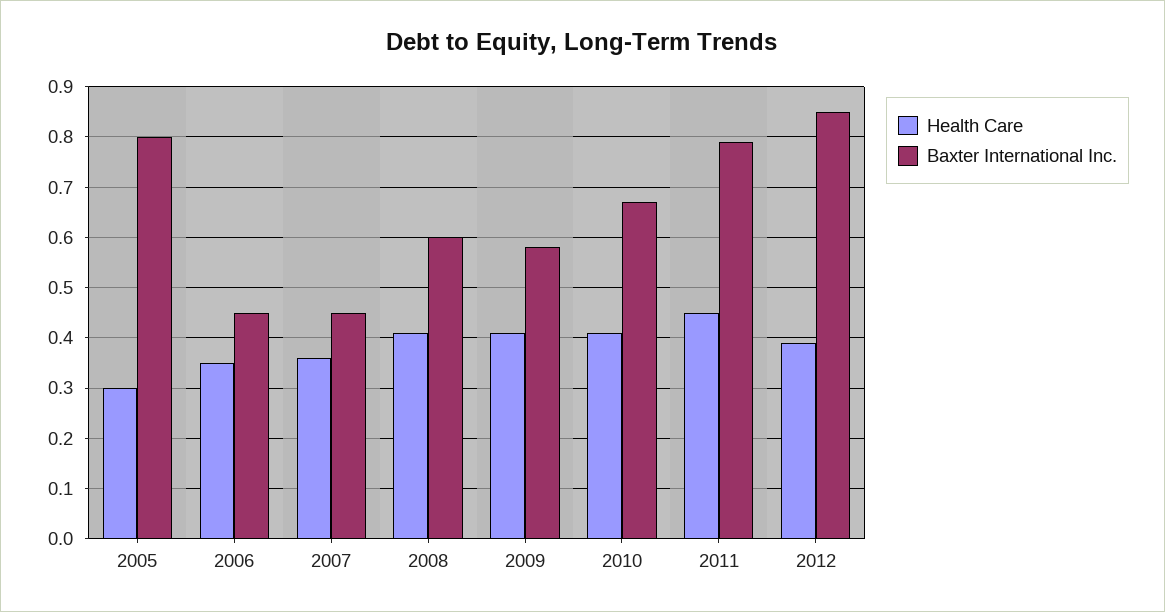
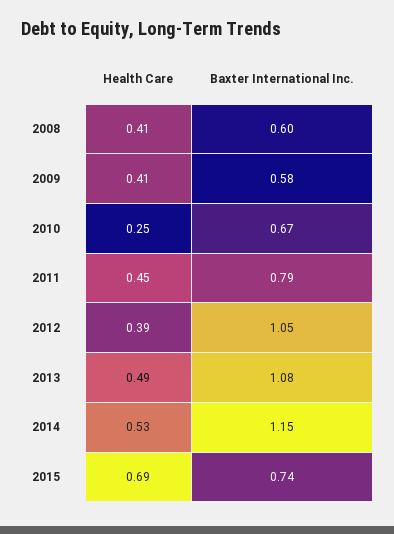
Health Care, 2005: 0.3 -> none
Baxter International Inc., 2005: 0.8 -> none
Health Care, 2006: 0.35 -> none
Baxter International Inc., 2006: 0.45 -> none
Health Care, 2007: 0.35 -> none
Baxter International Inc., 2007: 0.45 -> none
Health Care, 2010: 0.4 -> 0.25
Baxter International Inc., 2012: 0.85 -> 1.05
Health Care, 2013: none -> 0.49
Baxter International Inc., 2013: none -> 1.08
Health Care, 2014: none -> 0.53
Baxter International Inc., 2014: none -> 1.15
Health Care, 2015: none -> 0.69
Baxter International Inc., 2015: none -> 0.74

